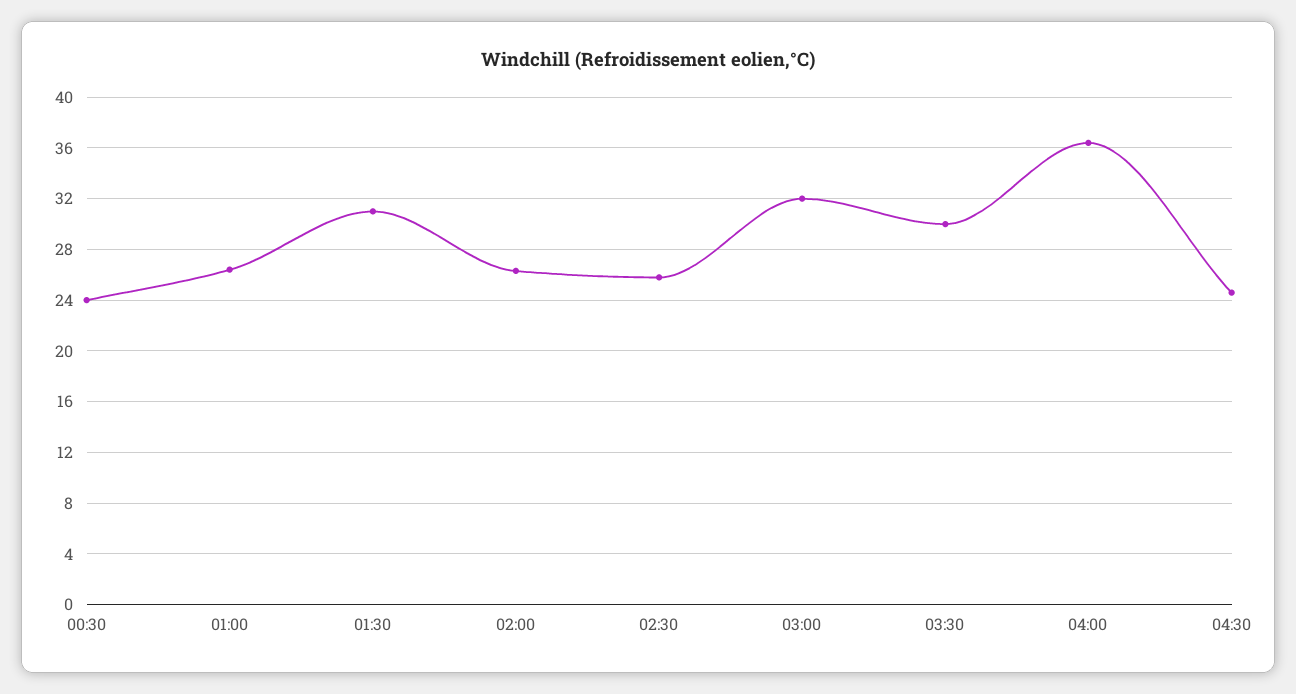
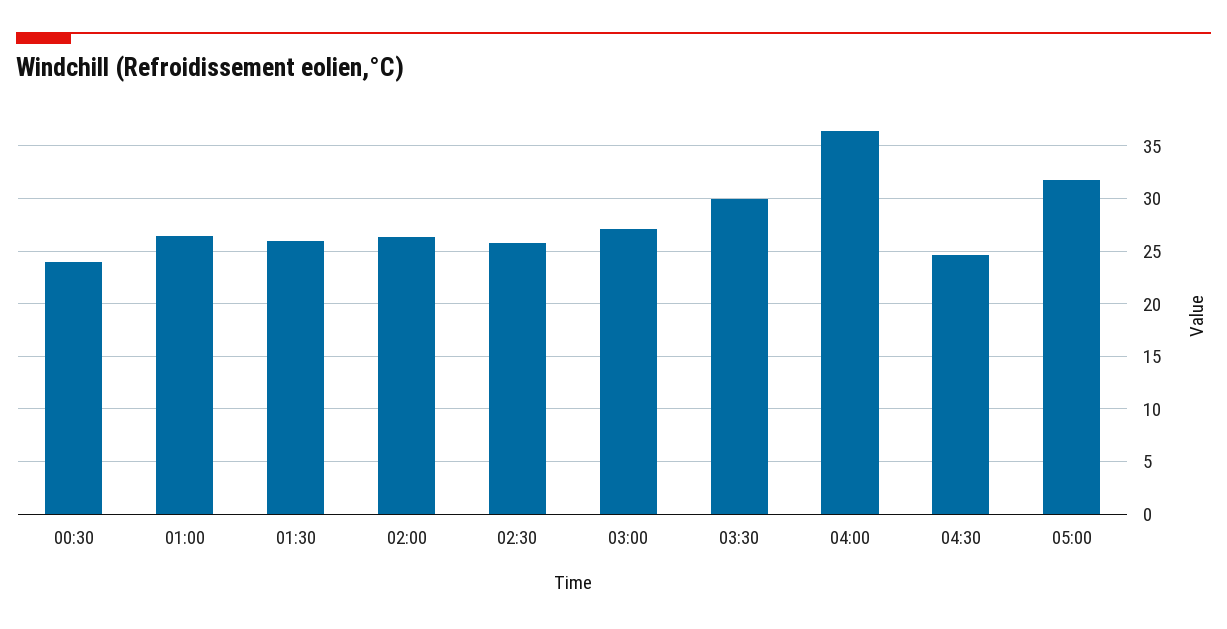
01:30: 31 -> 26
03:00: 32 -> 27
05:00: none -> 32

